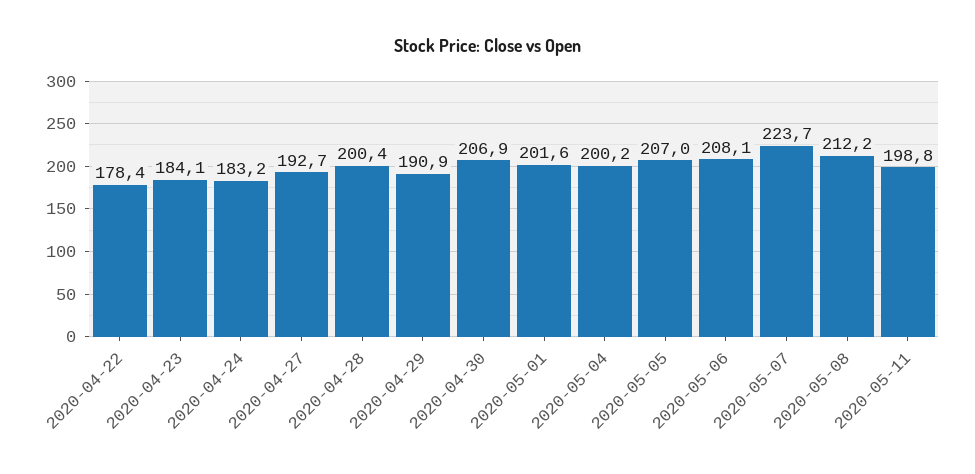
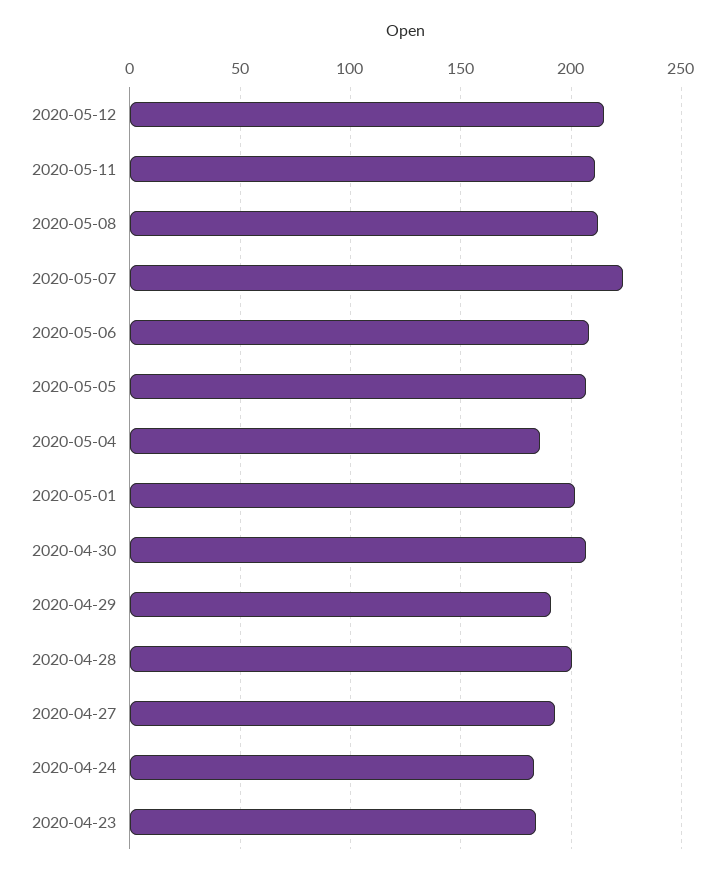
2020-04-22: 178.4 -> none
2020-05-04: 200.2 -> 185
2020-05-11: 198.8 -> 210
2020-05-12: none -> 215

